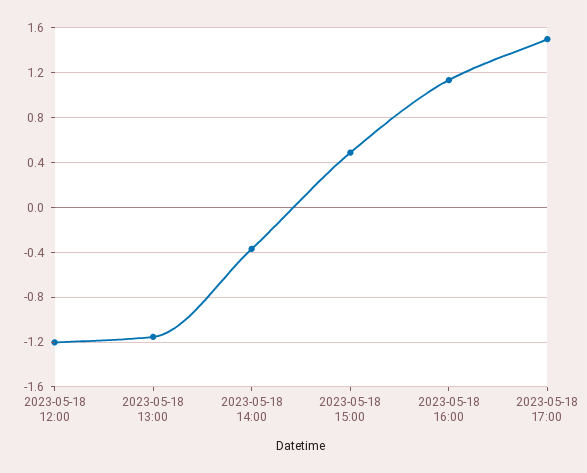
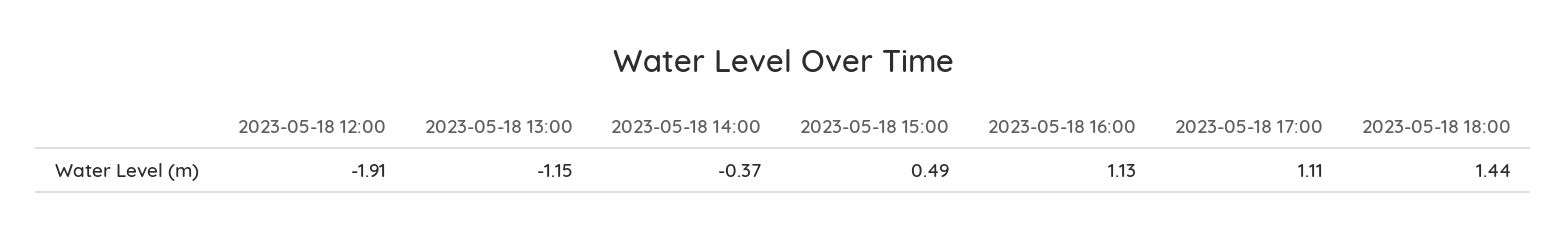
2023-05-18 12:00: -1.2 -> -1.91
2023-05-18 17:00: 1.5 -> 1.11
2023-05-18 18:00: none -> 1.44

